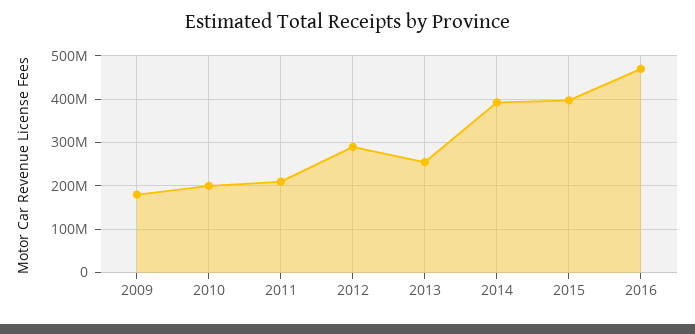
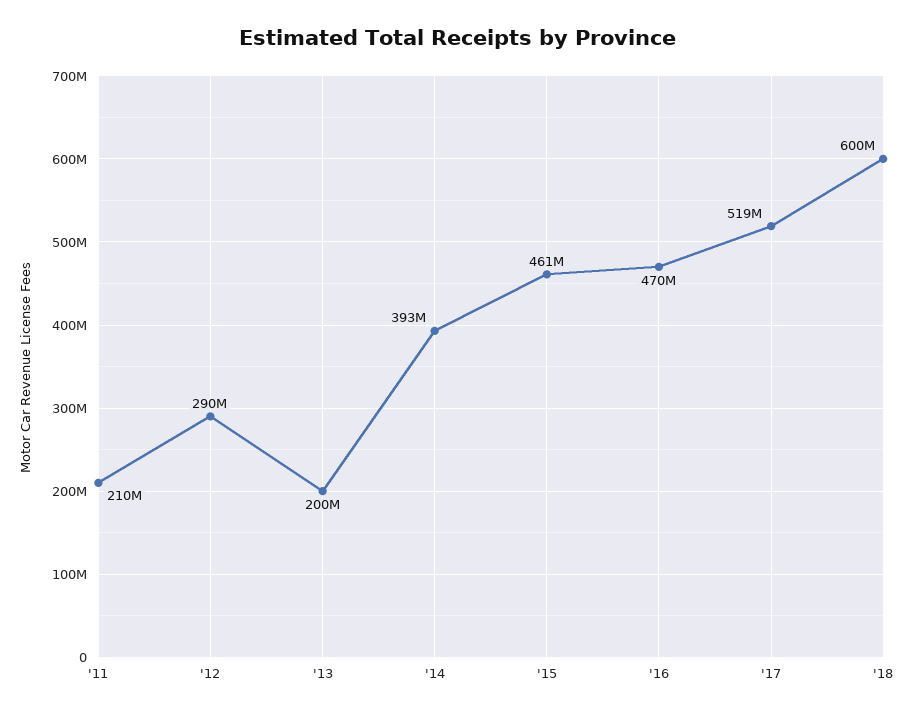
2009: 180000000 -> none
2010: 200000000 -> none
2013: 260000000 -> 200000000
2015: 400000000 -> 461000000
'17: none -> 519000000
'18: none -> 600000000

